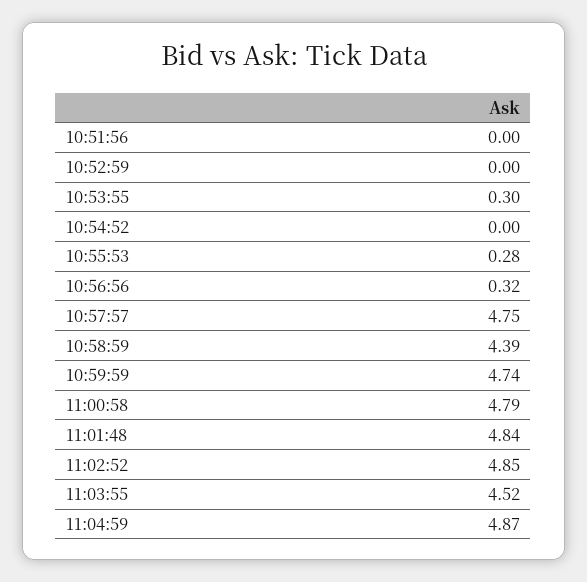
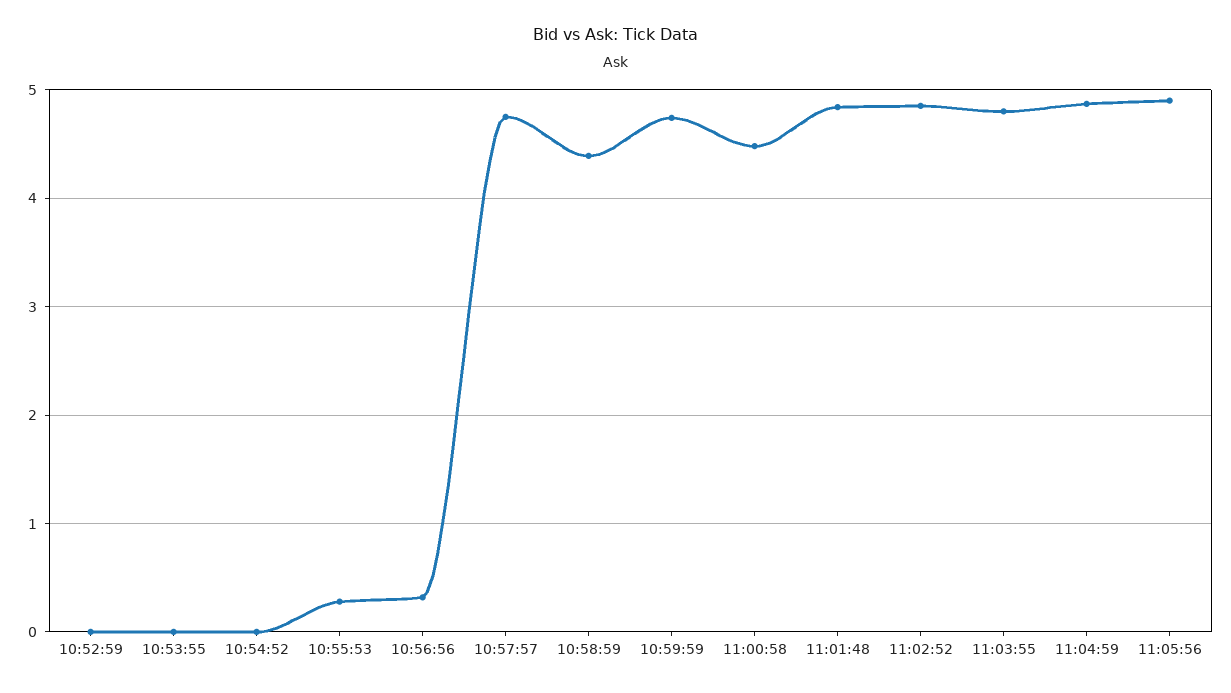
10:51:56: 0 -> none
10:53:55: 0.3 -> 0
11:00:58: 4.79 -> 4.5
11:03:55: 4.52 -> 4.8
11:05:56: none -> 4.9

